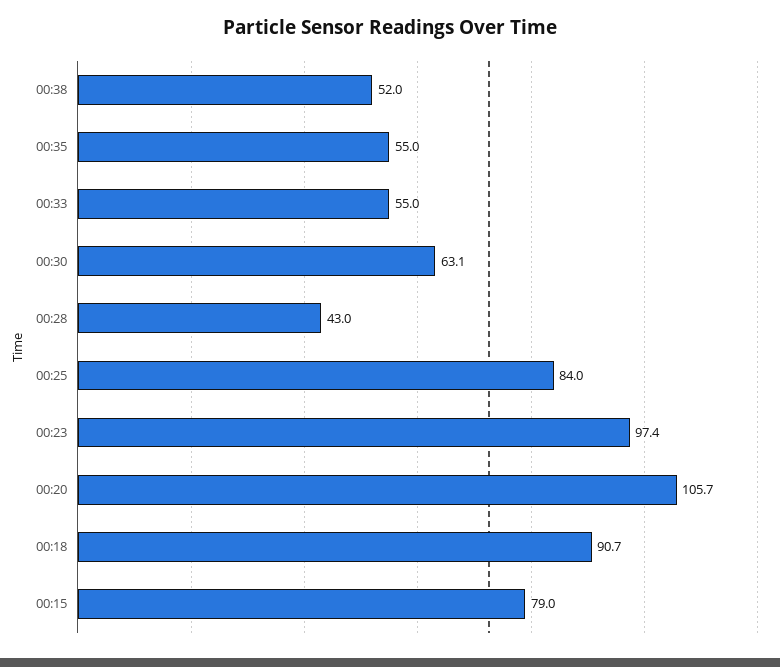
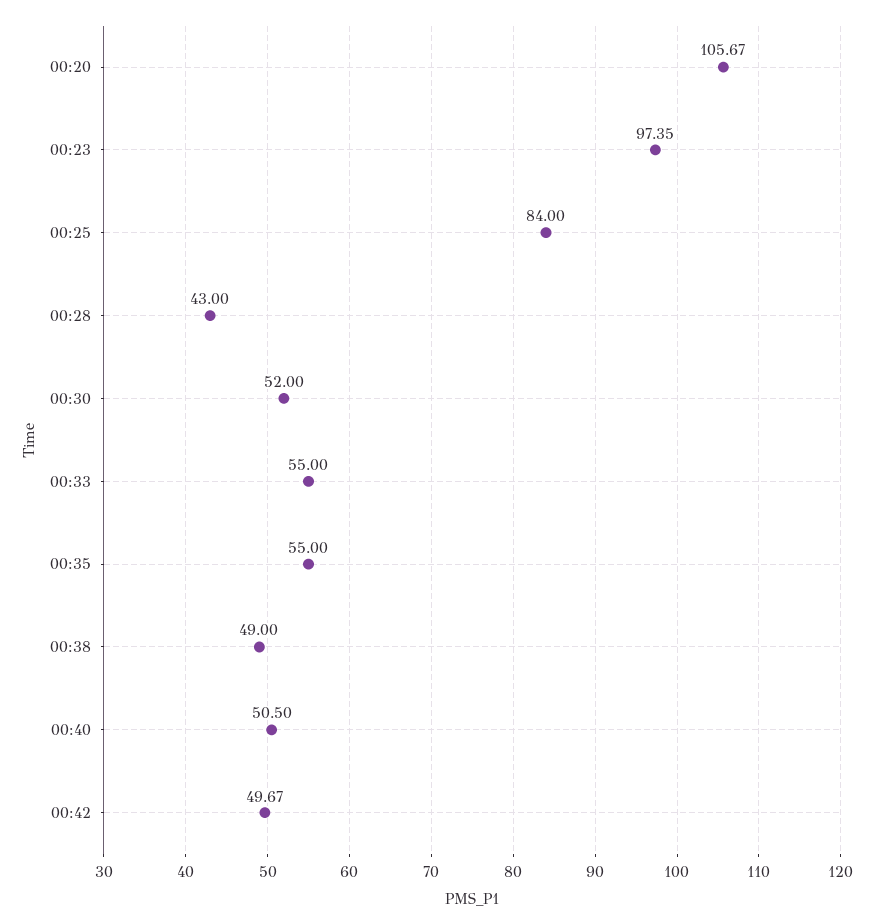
00:38: 52 -> 49
00:30: 63.1 -> 52
00:18: 90.7 -> none
00:15: 79 -> none
00:40: none -> 50.5
00:42: none -> 49.67

